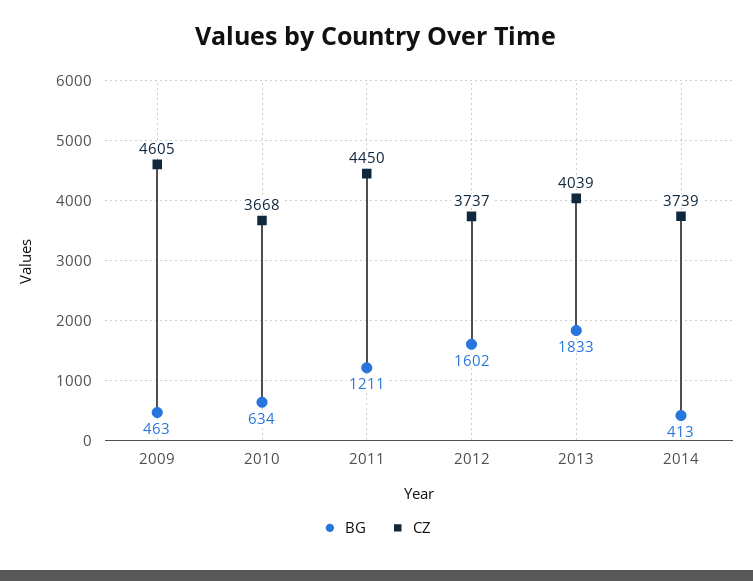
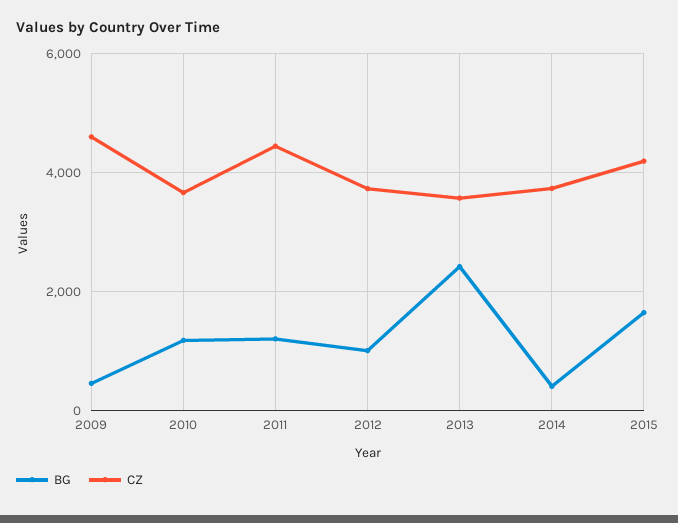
BG, 2010: 634 -> 1200
BG, 2012: 1602 -> 1000
BG, 2013: 1833 -> 2400
CZ, 2013: 4039 -> 3600
BG, 2015: none -> 1600
CZ, 2015: none -> 4200

